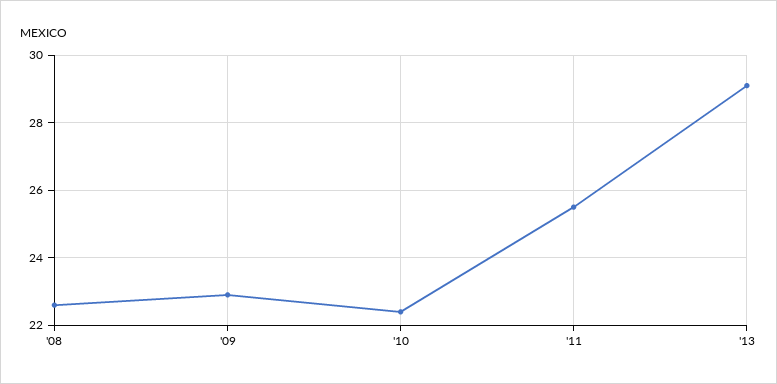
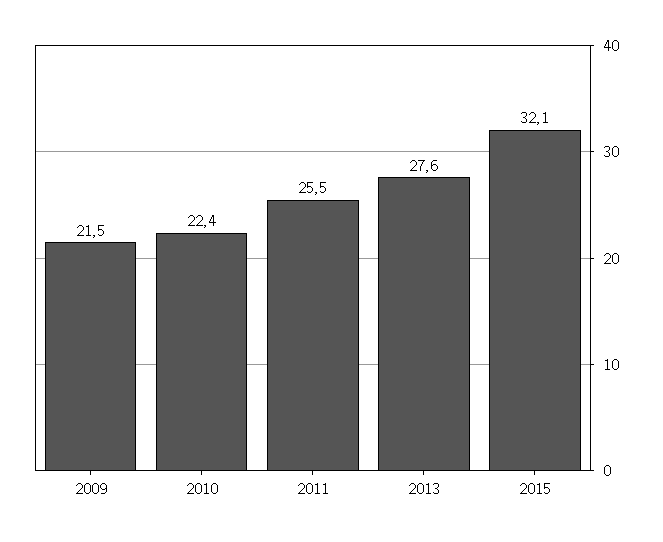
'08: 22.5 -> none
'09: 23 -> 21.5
'13: 29 -> 27.6
2015: none -> 32.1

